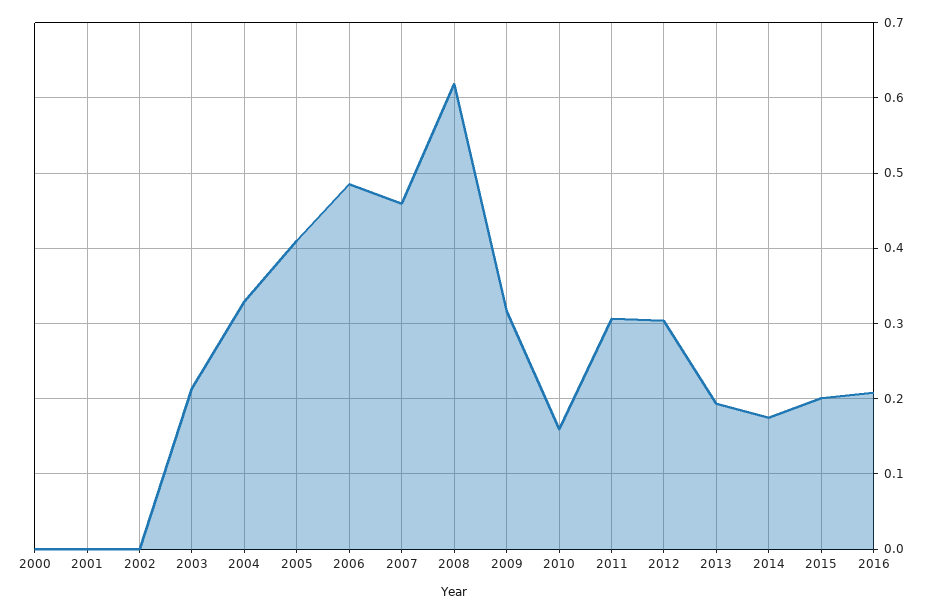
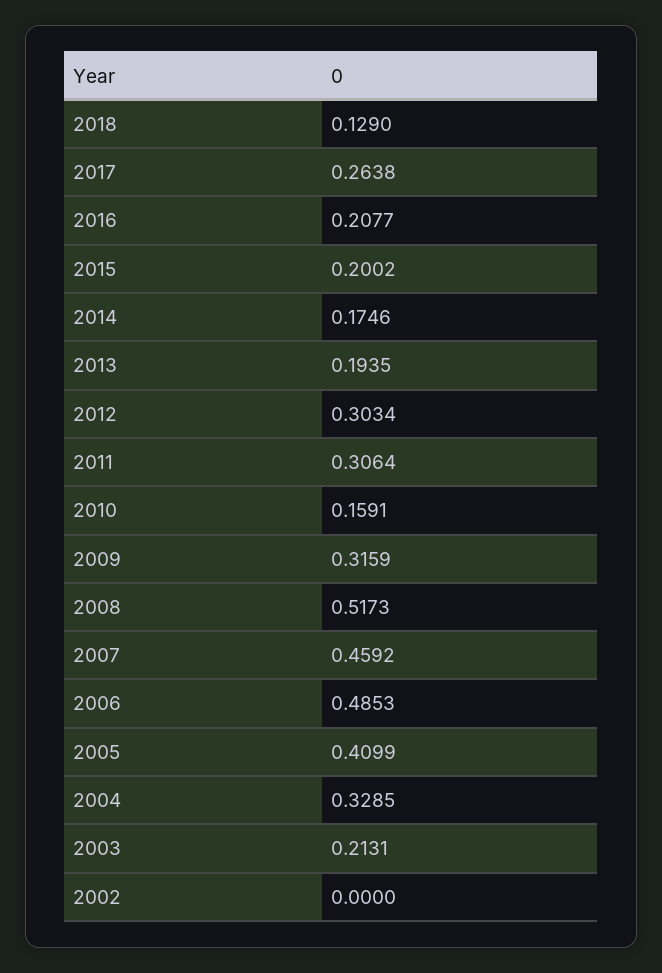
2000: 0 -> none
2001: 0 -> none
2008: 0.62 -> 0.5173
2018: none -> 0.129
2017: none -> 0.2638

